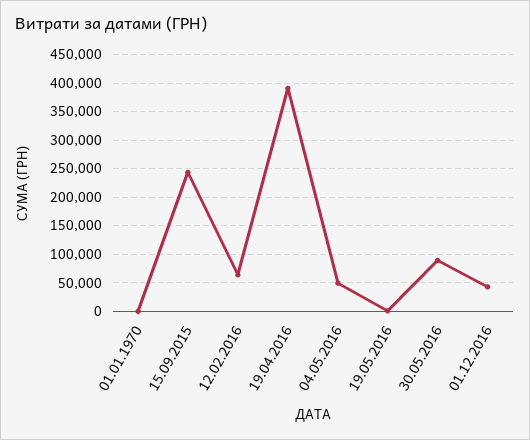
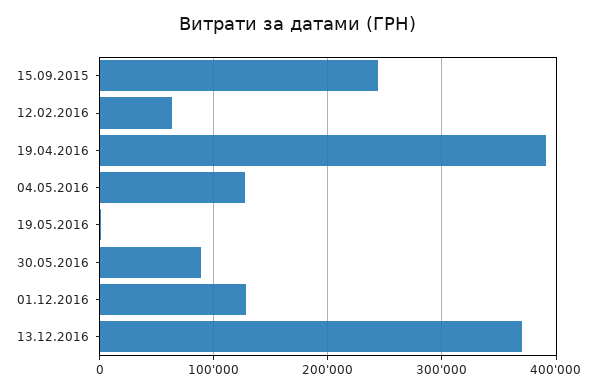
01.01.1970: 0 -> none
04.05.2016: 50000 -> 130000
01.12.2016: 50000 -> 130000
13.12.2016: none -> 370000

